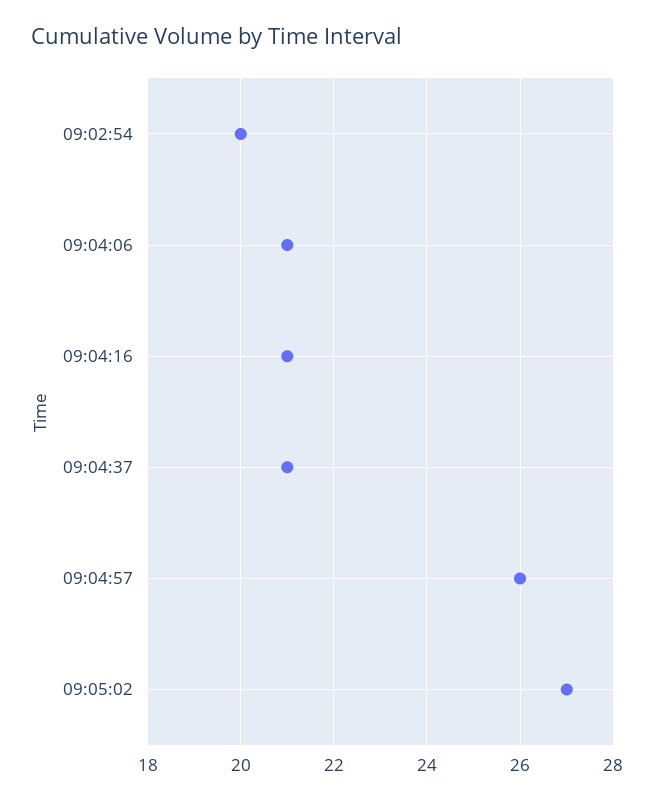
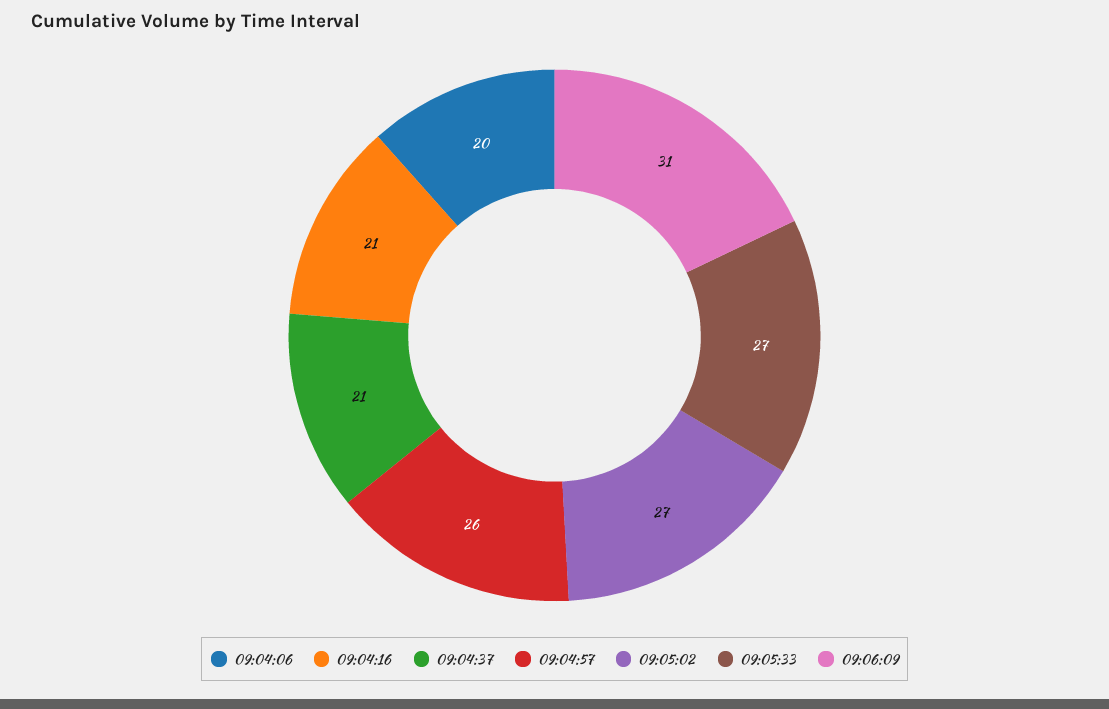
09:02:54: 20 -> none
09:04:06: 21 -> 20
09:05:33: none -> 27
09:06:09: none -> 31

